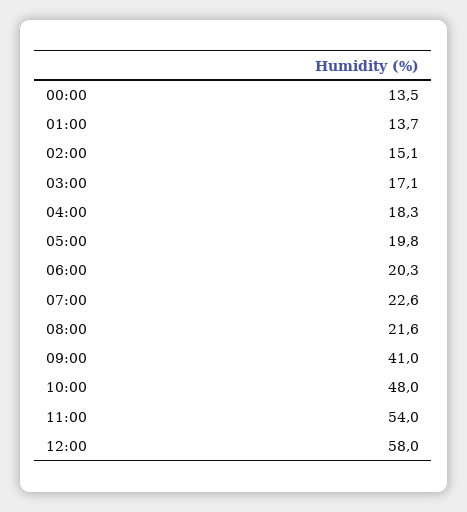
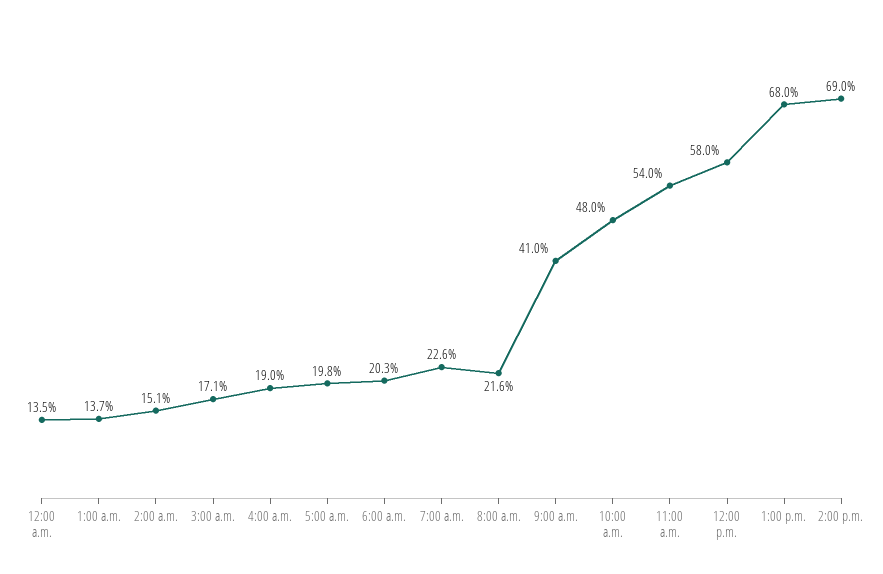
04:00: 18.3 -> 19
1:00 p.m.: none -> 68
2:00 p.m.: none -> 69

